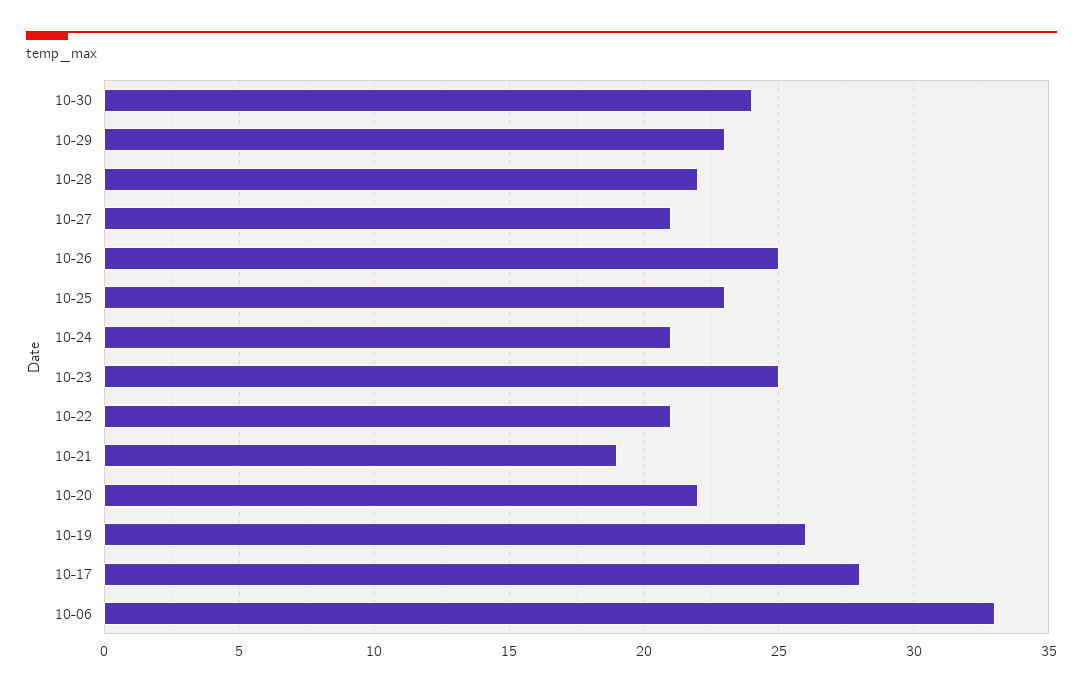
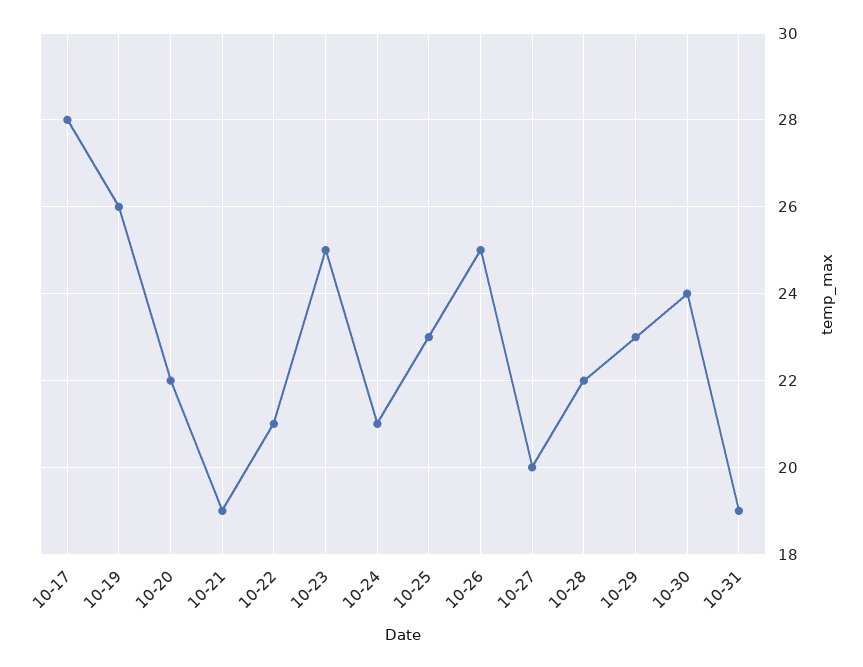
10-27: 21 -> 20
10-06: 33 -> none
10-31: none -> 19

